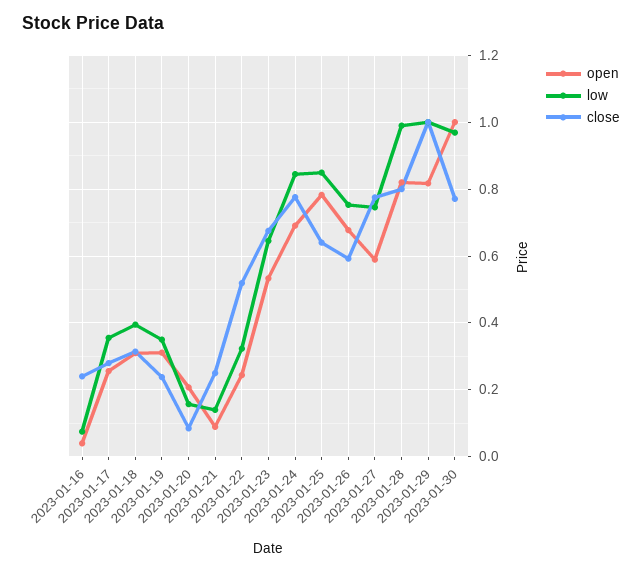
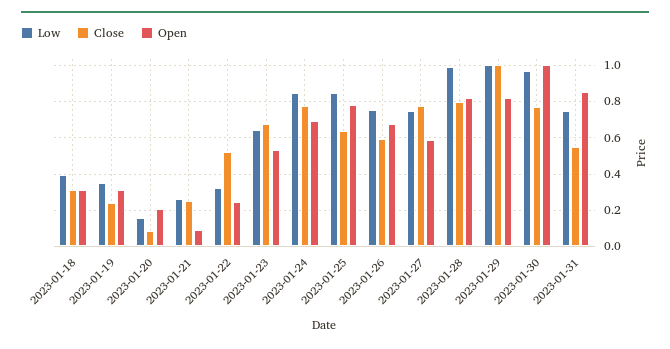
open, 2023-01-16: 0.04 -> none
low, 2023-01-16: 0.08 -> none
close, 2023-01-16: 0.24 -> none
open, 2023-01-17: 0.26 -> none
low, 2023-01-17: 0.36 -> none
close, 2023-01-17: 0.28 -> none
low, 2023-01-21: 0.14 -> 0.25
low, 2023-01-31: none -> 0.75
close, 2023-01-31: none -> 0.55
open, 2023-01-31: none -> 0.85

